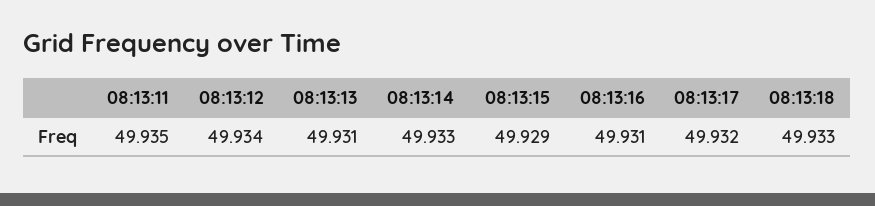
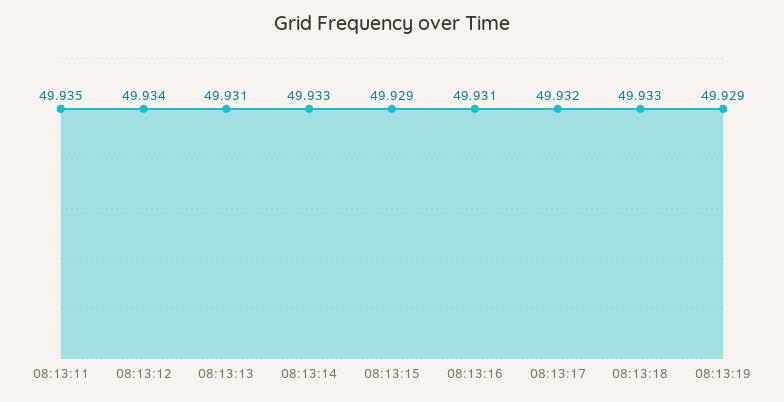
08:13:19: none -> 49.929

